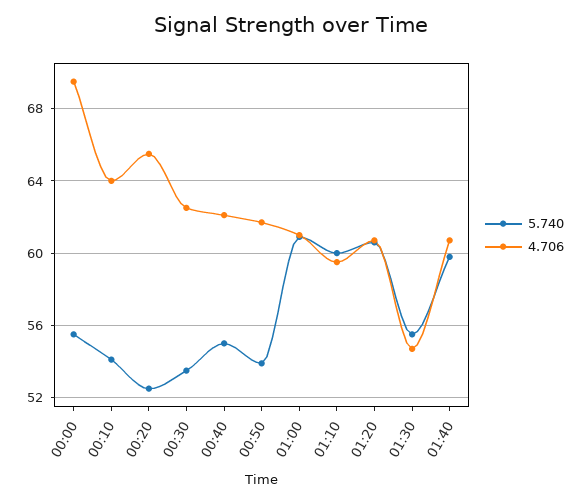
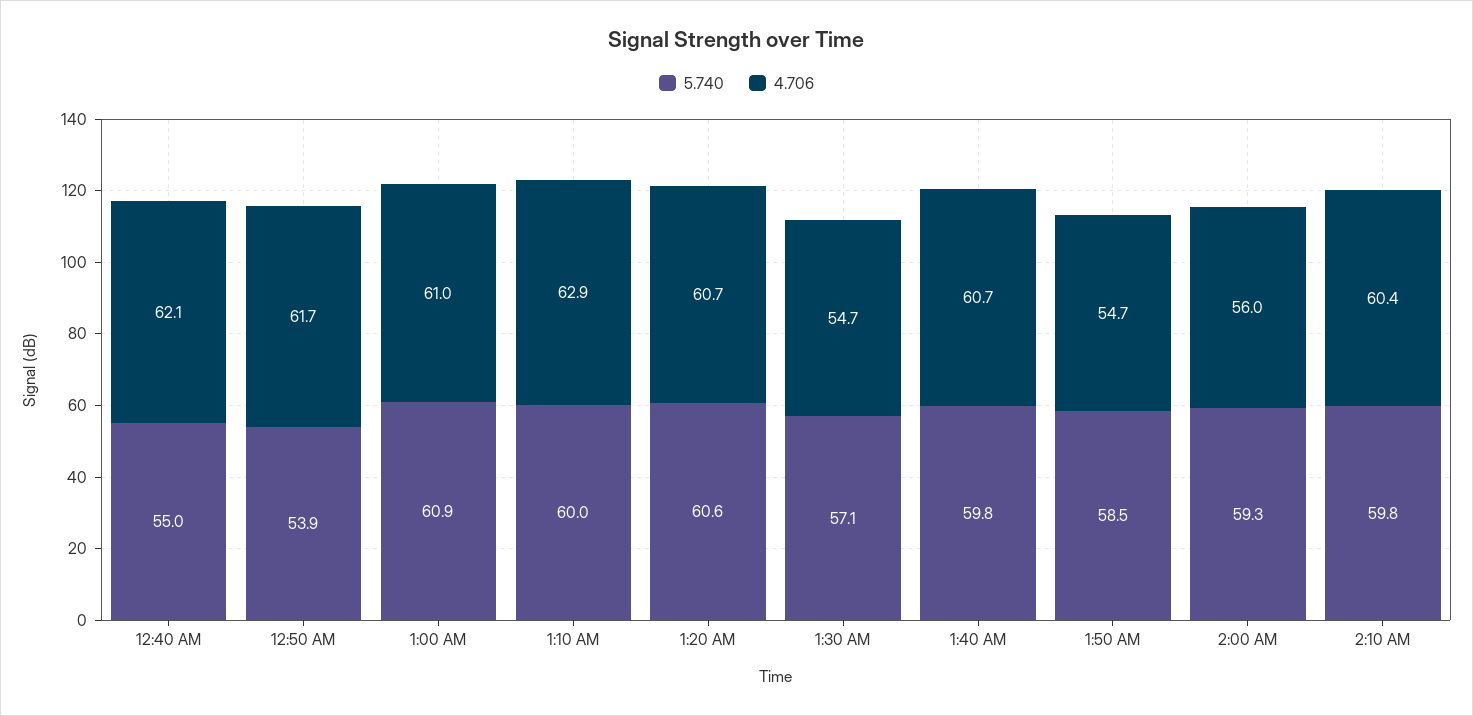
5.740, 00:00: 55.5 -> none
4.706, 00:00: 69.5 -> none
5.740, 00:10: 54 -> none
4.706, 00:10: 64 -> none
5.740, 00:20: 52.5 -> none
4.706, 00:20: 65.5 -> none
5.740, 00:30: 53.5 -> none
4.706, 00:30: 62.5 -> none
4.706, 01:10: 59.5 -> 62.9
5.740, 01:30: 55.5 -> 57.1
5.740, 1:50 AM: none -> 58.5
4.706, 1:50 AM: none -> 54.7
5.740, 2:00 AM: none -> 59.3
4.706, 2:00 AM: none -> 56
5.740, 2:10 AM: none -> 59.8
4.706, 2:10 AM: none -> 60.4

